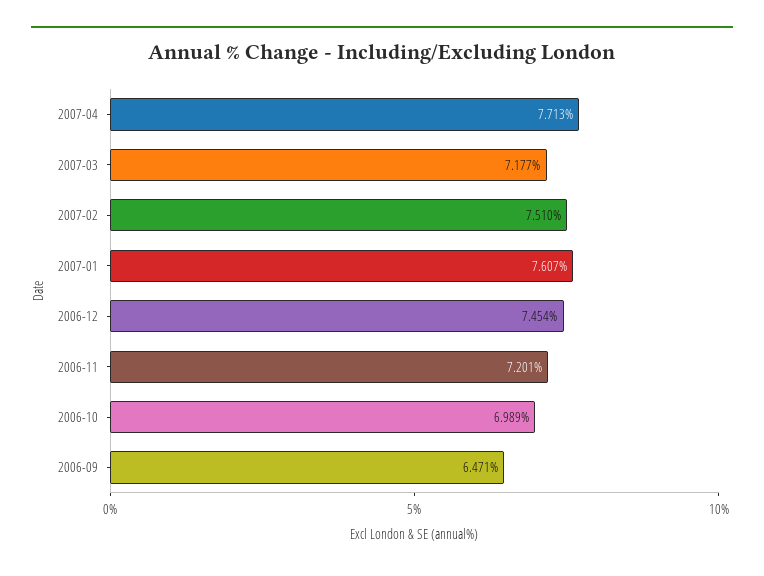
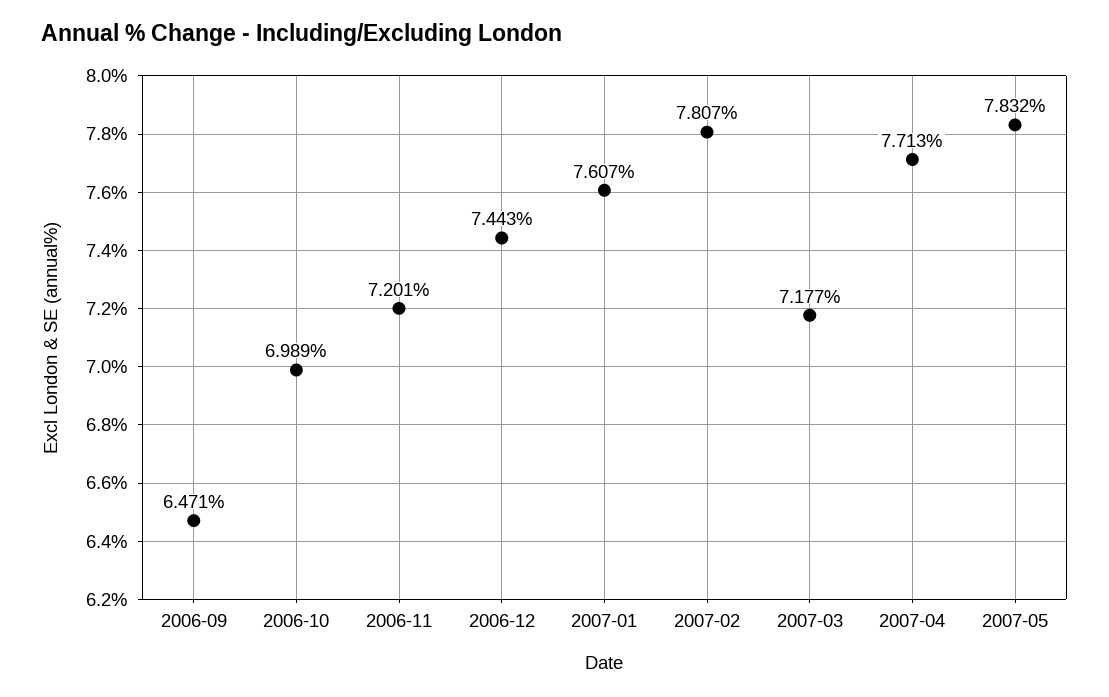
2007-02: 7.51 -> 7.807
2006-12: 7.454 -> 7.443
2007-05: none -> 7.832

